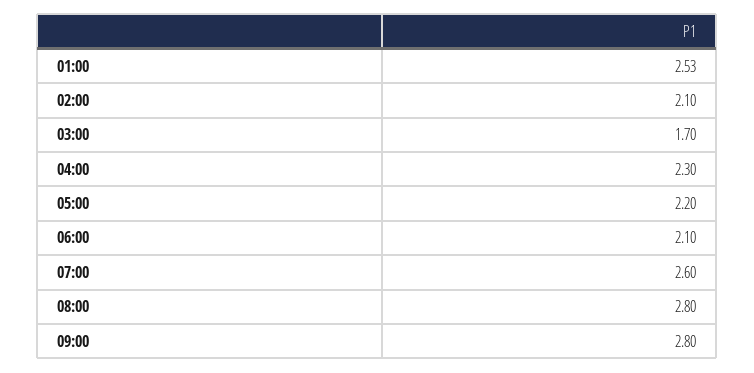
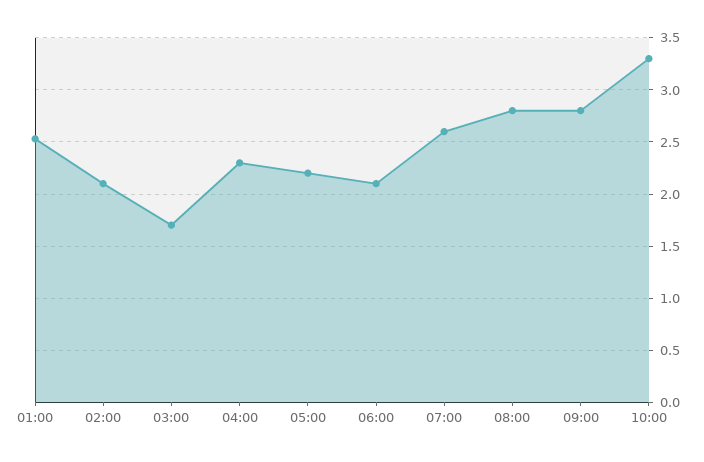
10:00: none -> 3.3

